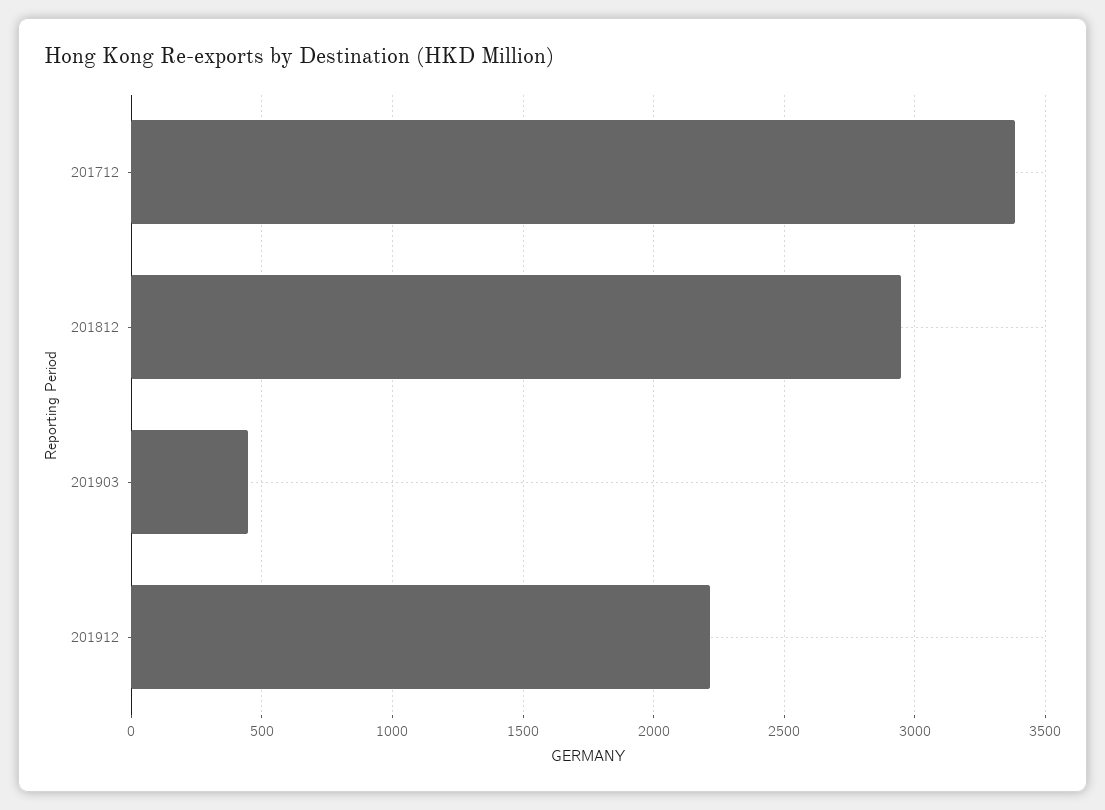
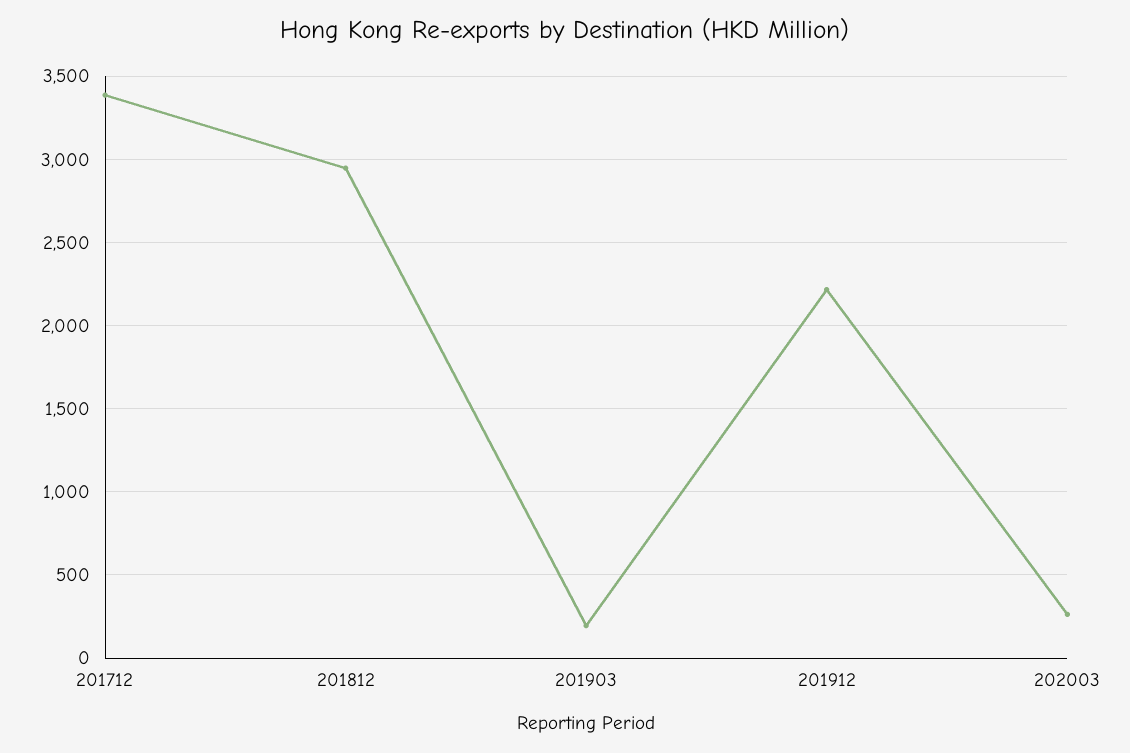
201903: 450 -> 200
202003: none -> 250

